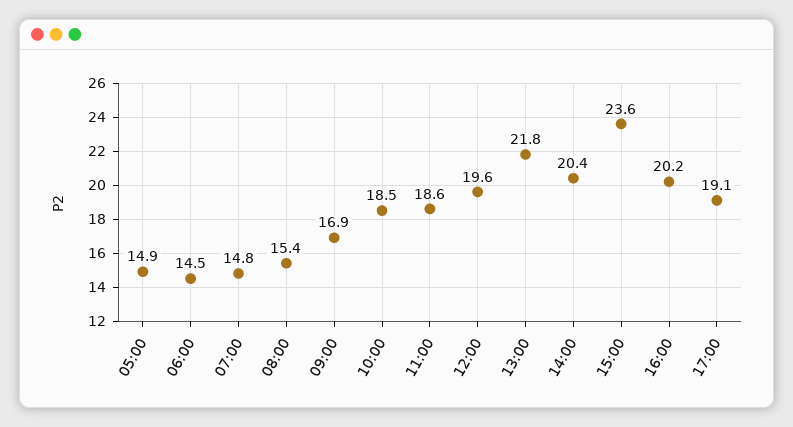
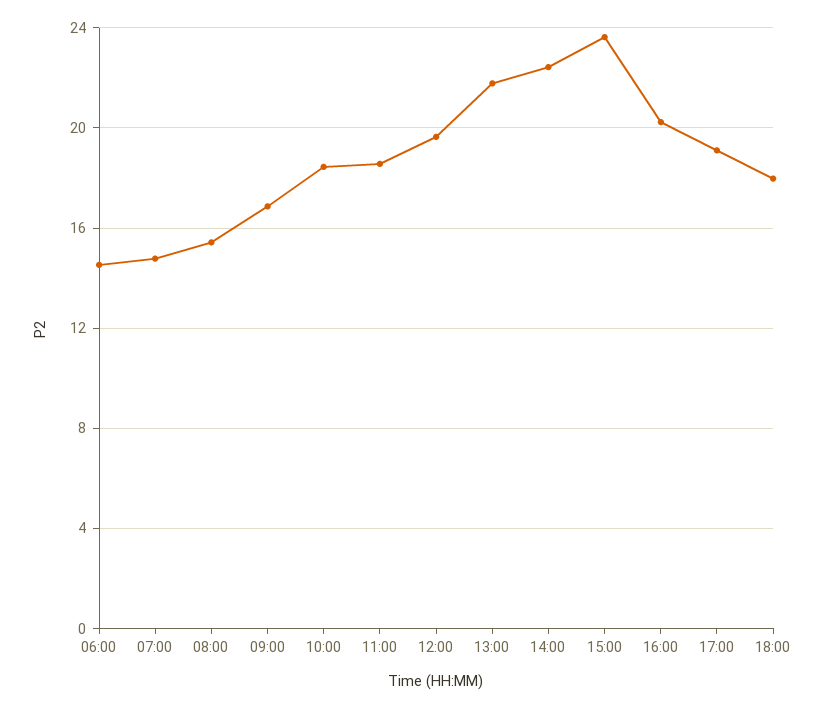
05:00: 14.9 -> none
14:00: 20.4 -> 22.5
18:00: none -> 18

